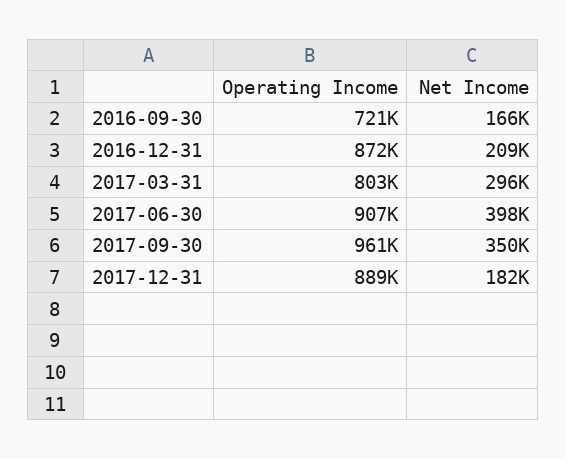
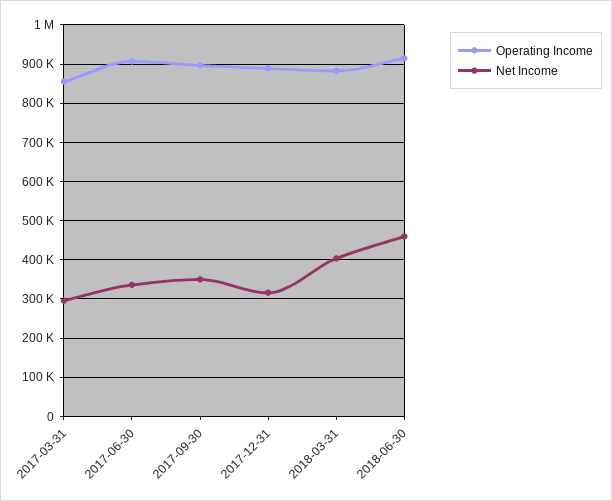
Operating Income, 2016-09-30: 721000 -> none
Net Income, 2016-09-30: 166000 -> none
Operating Income, 2016-12-31: 872000 -> none
Net Income, 2016-12-31: 209000 -> none
Operating Income, 2017-03-31: 803000 -> 860000
Net Income, 2017-06-30: 398000 -> 340000
Operating Income, 2017-09-30: 961000 -> 900000
Net Income, 2017-12-31: 182000 -> 320000
Operating Income, 2018-03-31: none -> 880000
Net Income, 2018-03-31: none -> 400000
Operating Income, 2018-06-30: none -> 920000
Net Income, 2018-06-30: none -> 460000

